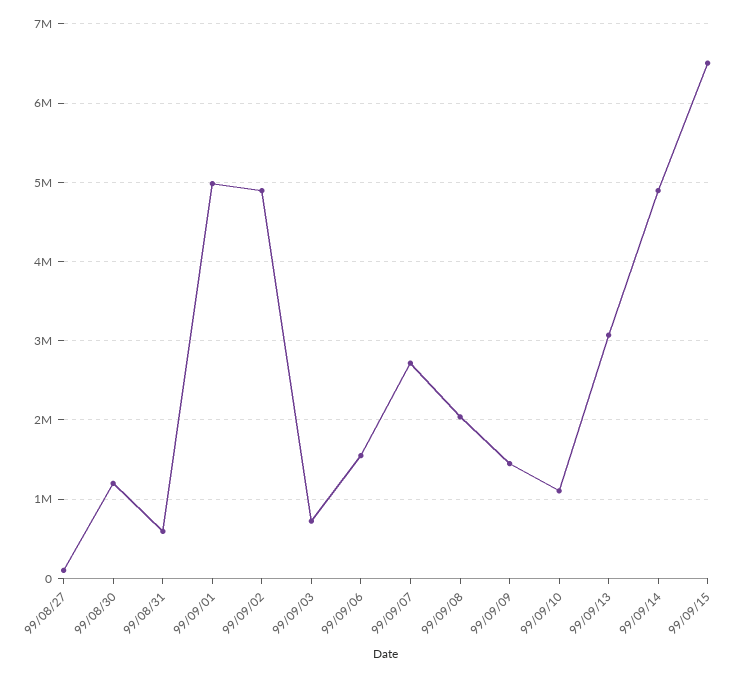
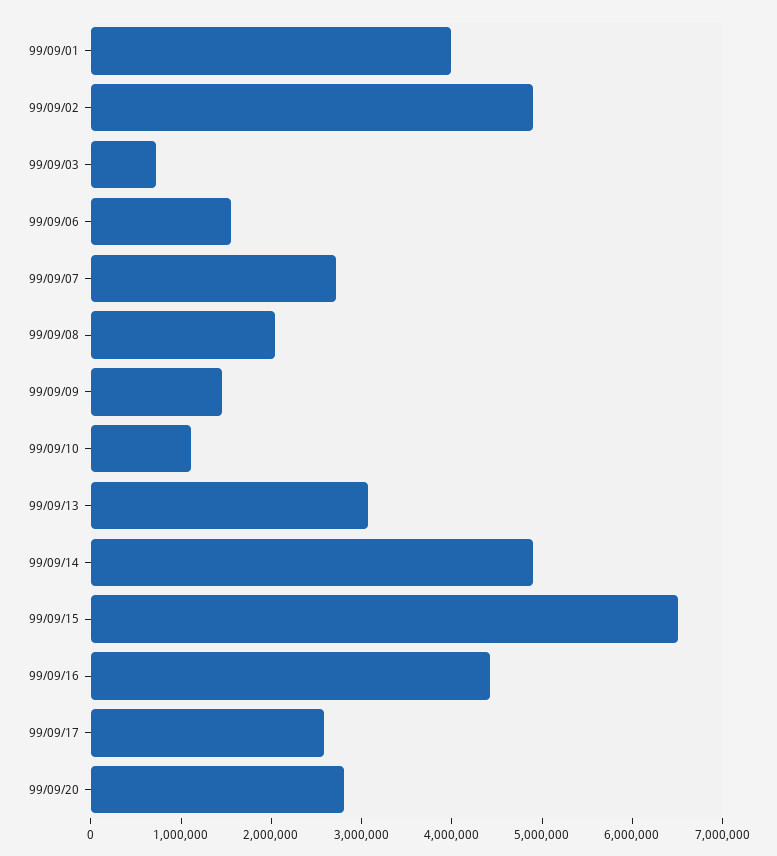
99/08/27: 100000 -> none
99/08/30: 1200000 -> none
99/08/31: 600000 -> none
99/09/01: 5000000 -> 4000000
99/09/16: none -> 4400000
99/09/17: none -> 2600000
99/09/20: none -> 2800000

